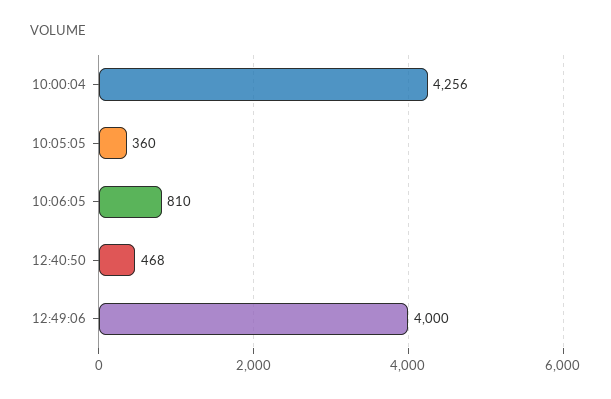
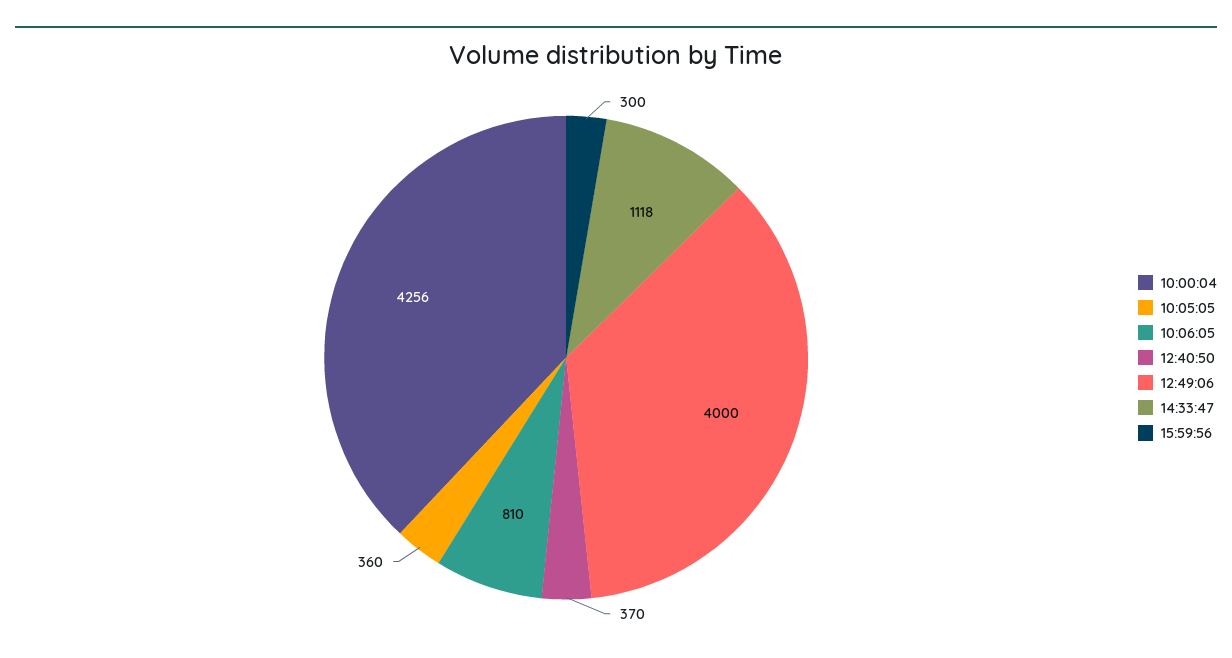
12:40:50: 468 -> 370
14:33:47: none -> 1118
15:59:56: none -> 300

